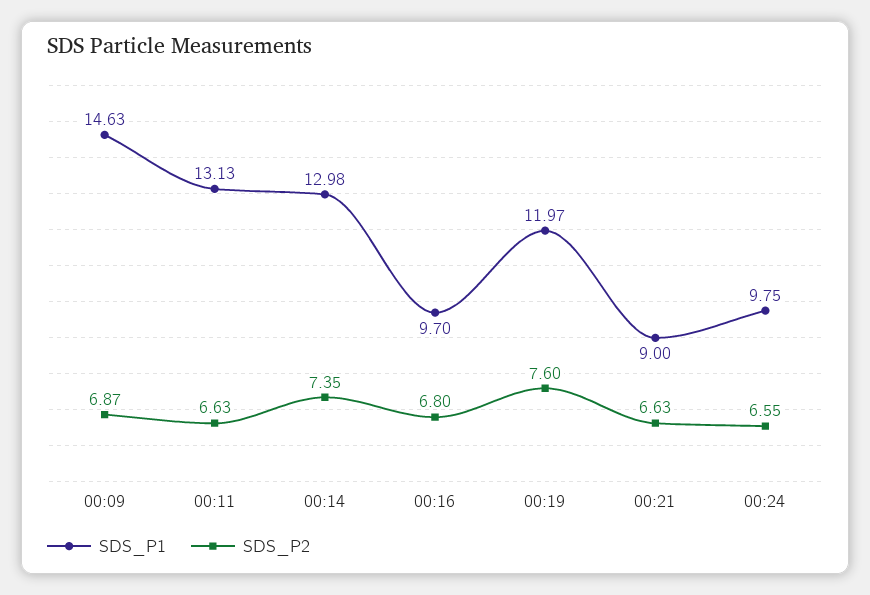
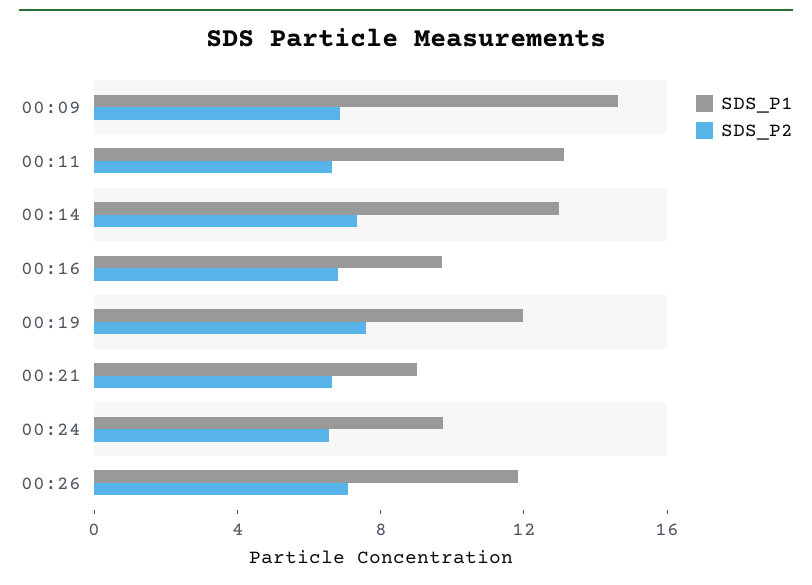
SDS_P1, 00:26: none -> 12
SDS_P2, 00:26: none -> 7

